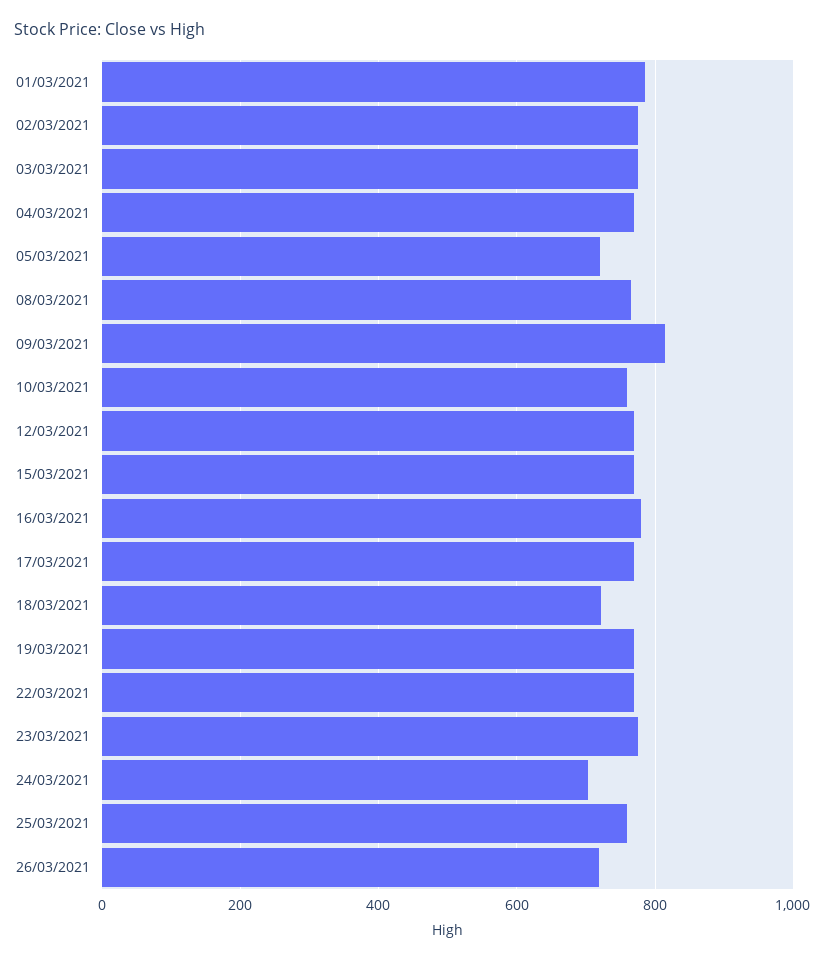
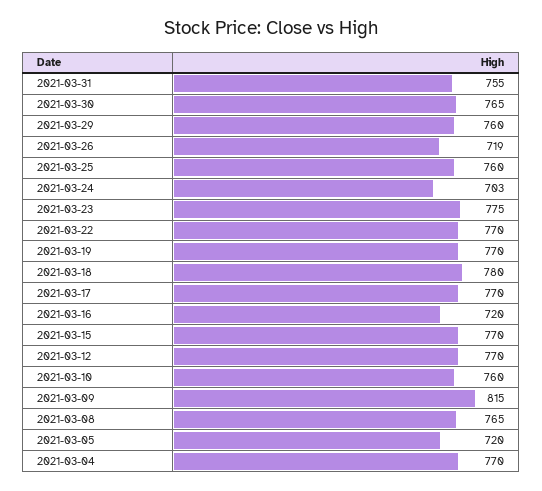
01/03/2021: 780 -> none
02/03/2021: 780 -> none
03/03/2021: 780 -> none
16/03/2021: 780 -> 720
18/03/2021: 720 -> 780
2021-03-31: none -> 755
2021-03-30: none -> 765
2021-03-29: none -> 760

